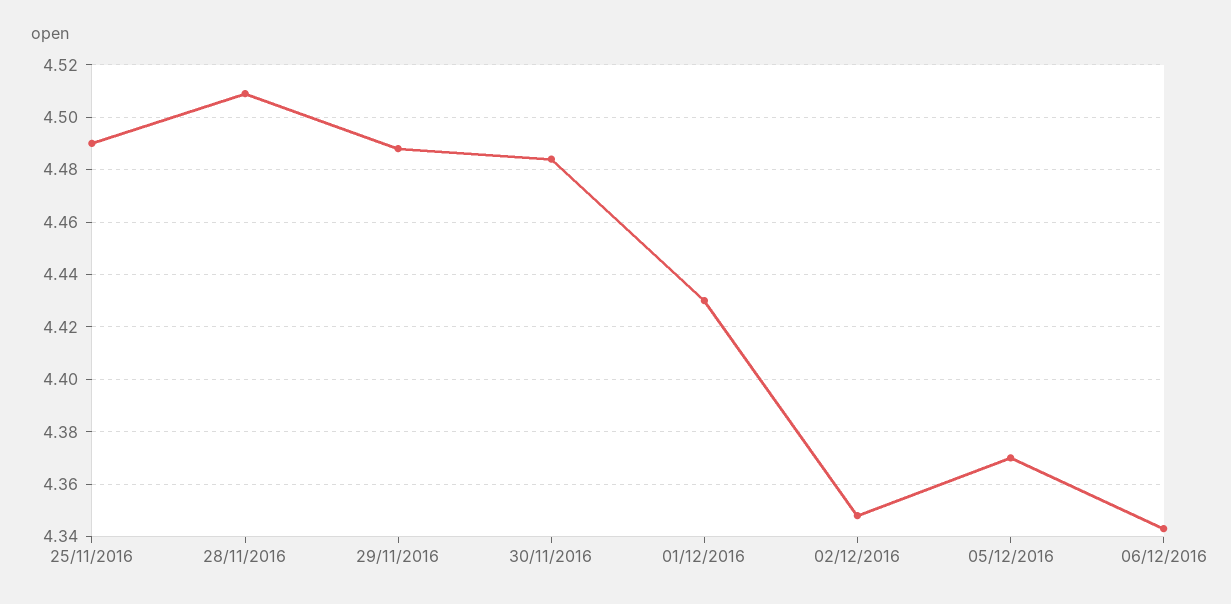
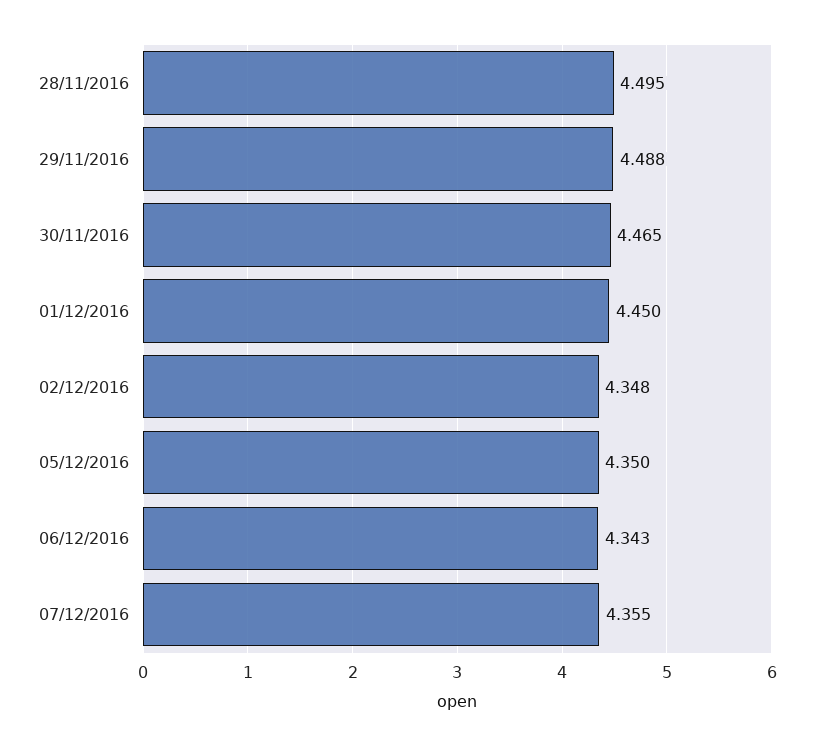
25/11/2016: 4.49 -> none
28/11/2016: 4.51 -> 4.495
30/11/2016: 4.485 -> 4.465
01/12/2016: 4.43 -> 4.45
05/12/2016: 4.37 -> 4.35
07/12/2016: none -> 4.355

